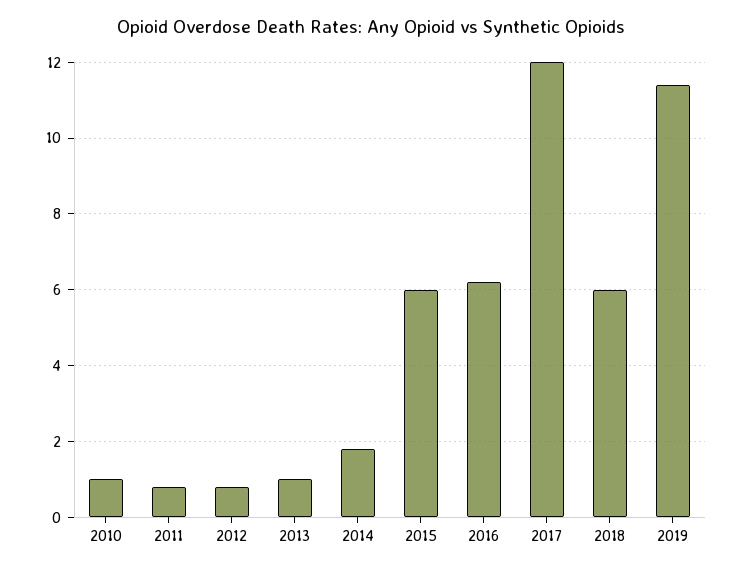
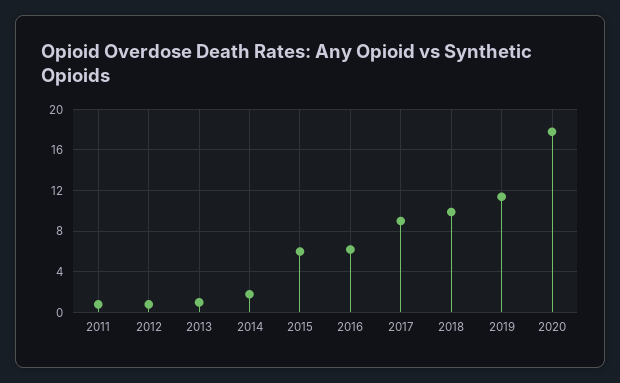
2010: 1 -> none
2017: 12 -> 9
2018: 6 -> 10
2020: none -> 18

